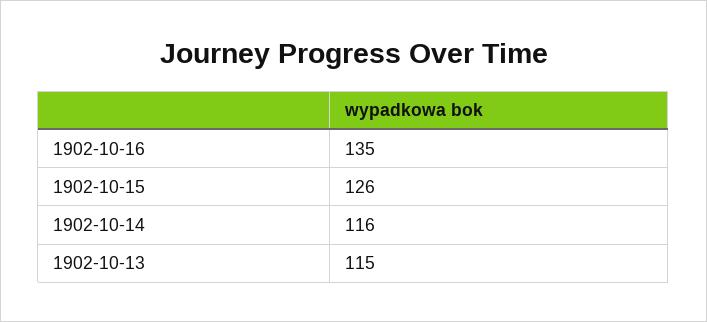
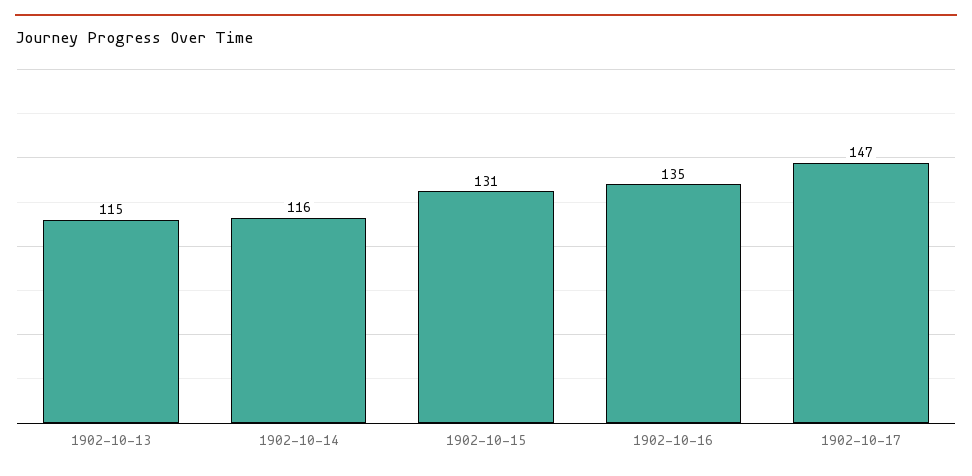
1902-10-15: 126 -> 131
1902-10-17: none -> 147

